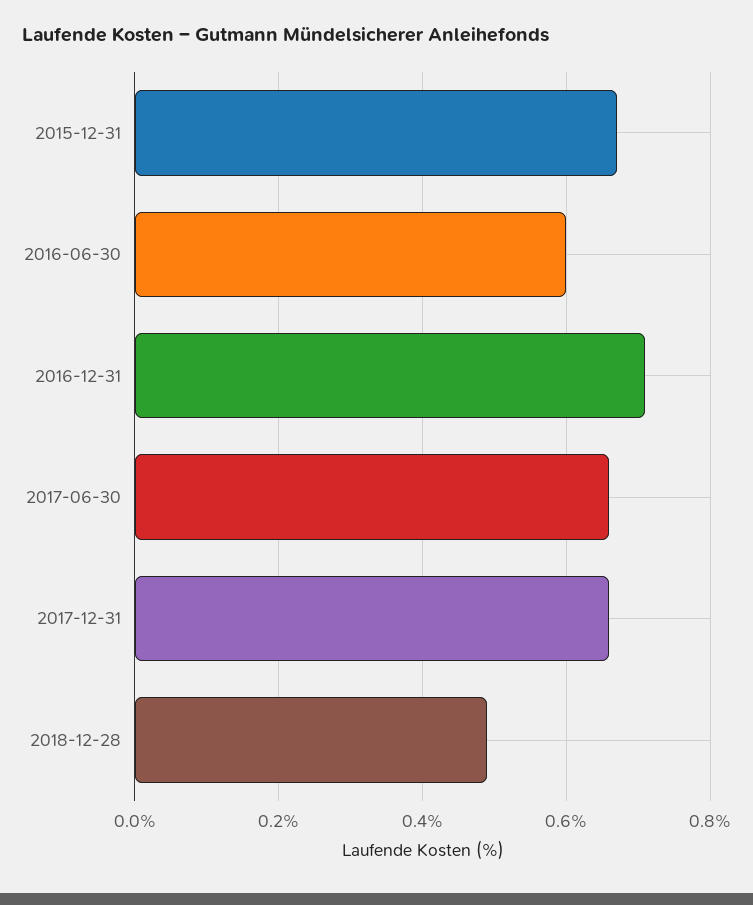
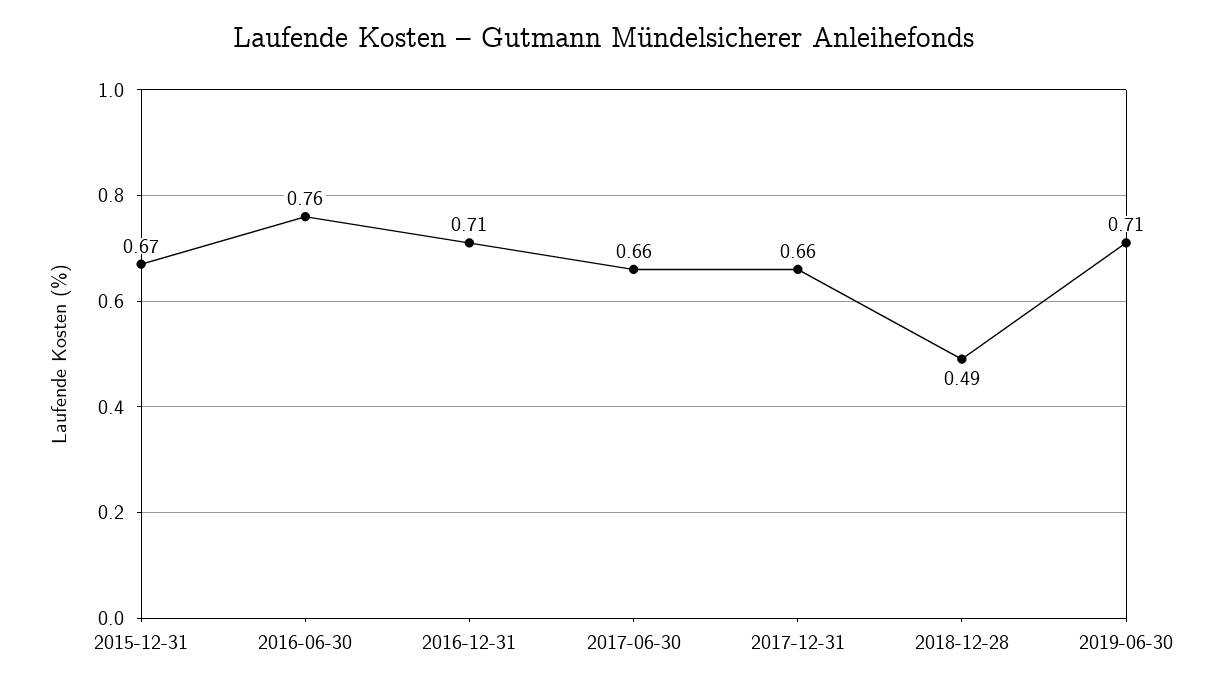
2016-06-30: 0.6 -> 0.76
2019-06-30: none -> 0.71

